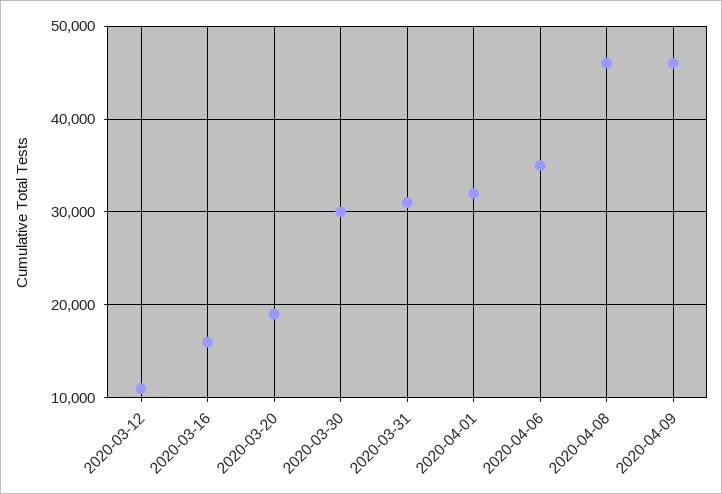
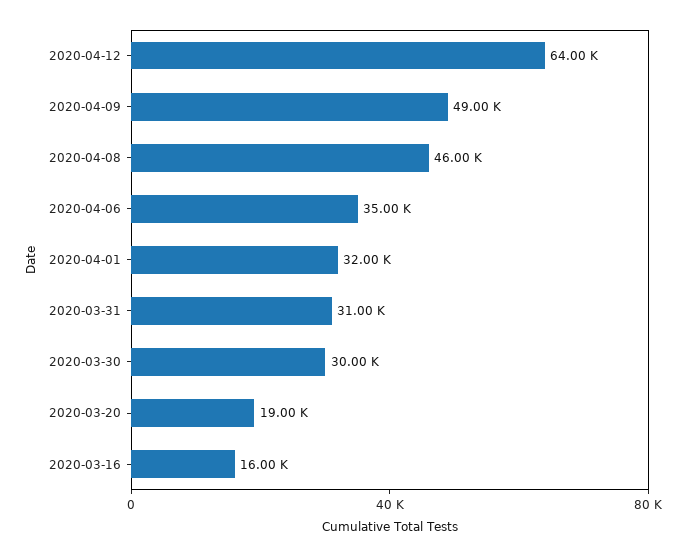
2020-03-12: 11000 -> none
2020-04-09: 46000 -> 49000
2020-04-12: none -> 64000

